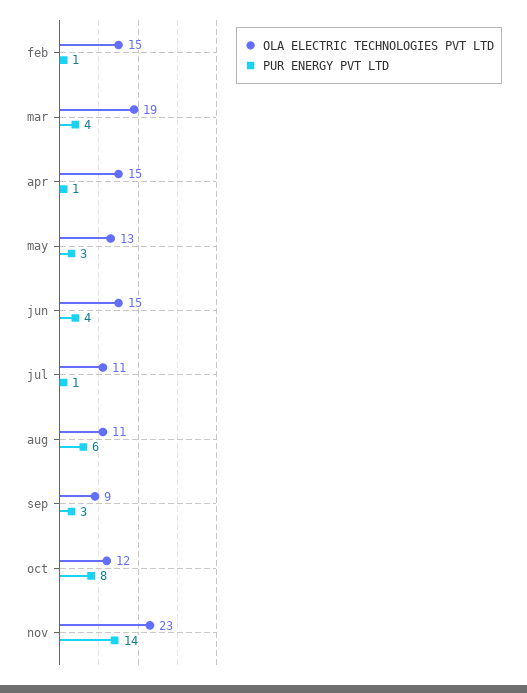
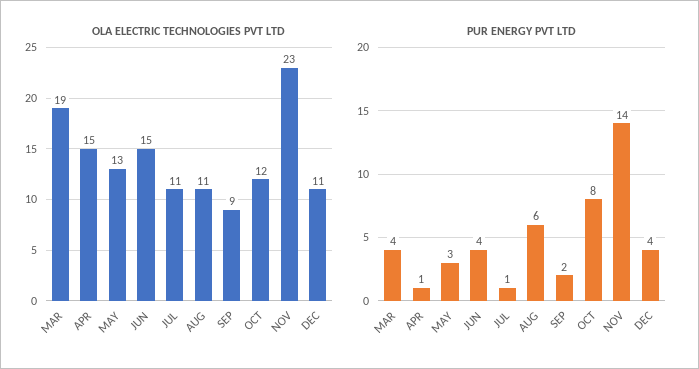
OLA ELECTRIC TECHNOLOGIES PVT LTD, feb: 15 -> none
PUR ENERGY PVT LTD, feb: 1 -> none
PUR ENERGY PVT LTD, sep: 3 -> 2
OLA ELECTRIC TECHNOLOGIES PVT LTD, DEC: none -> 11
PUR ENERGY PVT LTD, DEC: none -> 4

